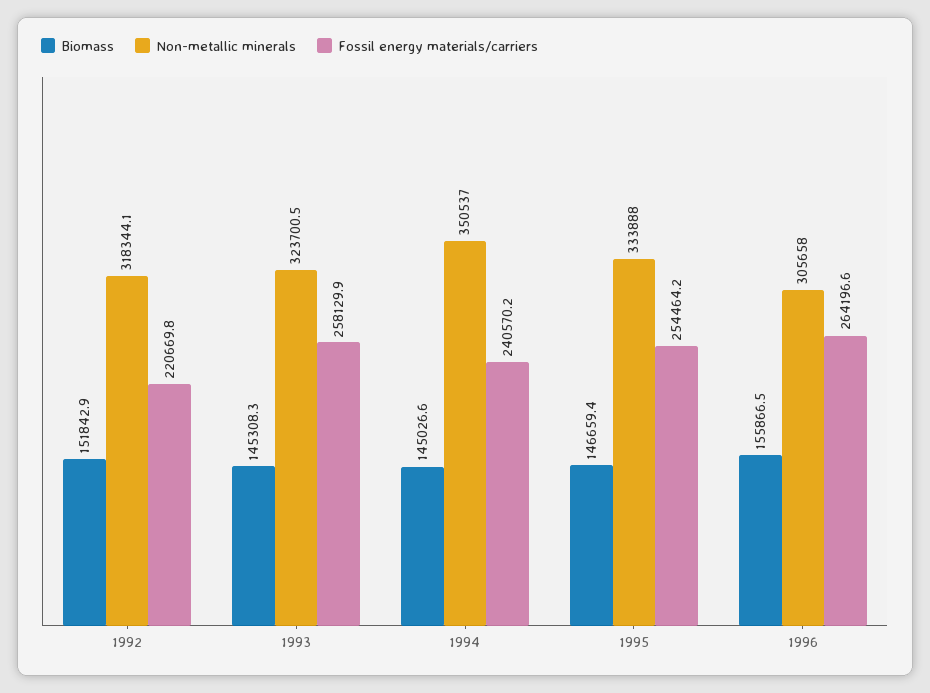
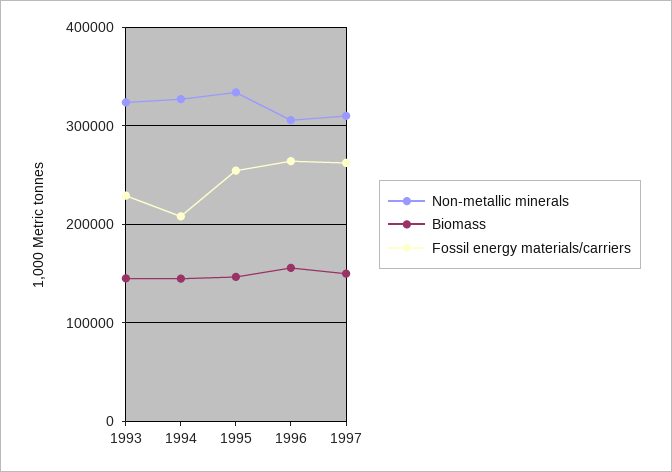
Biomass, 1992: 151842.9 -> none
Non-metallic minerals, 1992: 318344.1 -> none
Fossil energy materials/carriers, 1992: 220669.8 -> none
Fossil energy materials/carriers, 1993: 258129.9 -> 230000
Non-metallic minerals, 1994: 350537 -> 330000
Fossil energy materials/carriers, 1994: 240570.2 -> 210000
Non-metallic minerals, 1997: none -> 310000
Biomass, 1997: none -> 150000
Fossil energy materials/carriers, 1997: none -> 260000

